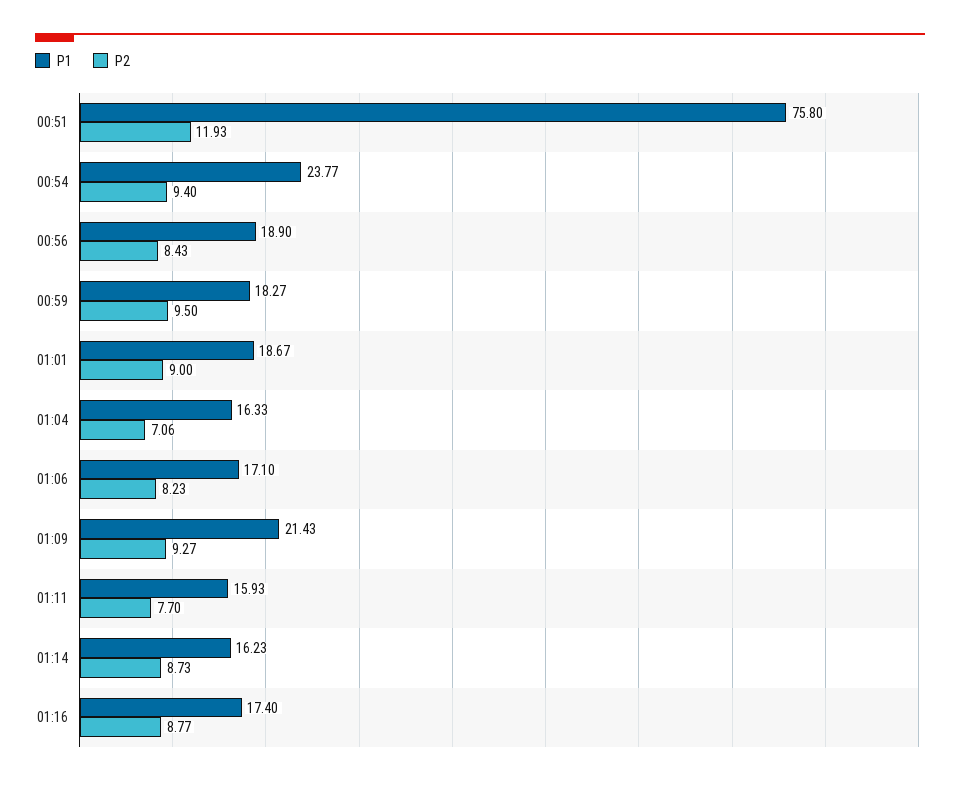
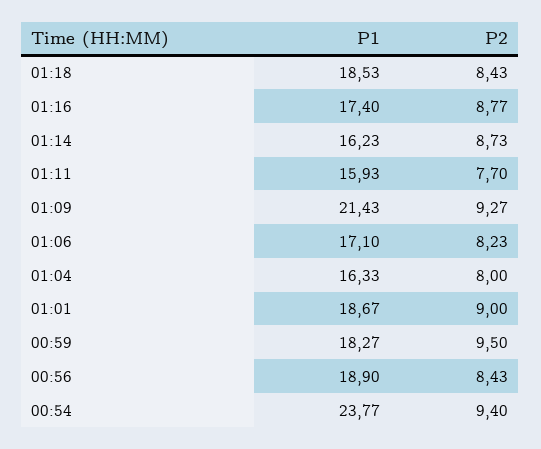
P1, 00:51: 75.8 -> none
P2, 00:51: 11.93 -> none
P2, 01:04: 7.06 -> 8
P1, 01:18: none -> 18.53
P2, 01:18: none -> 8.43

